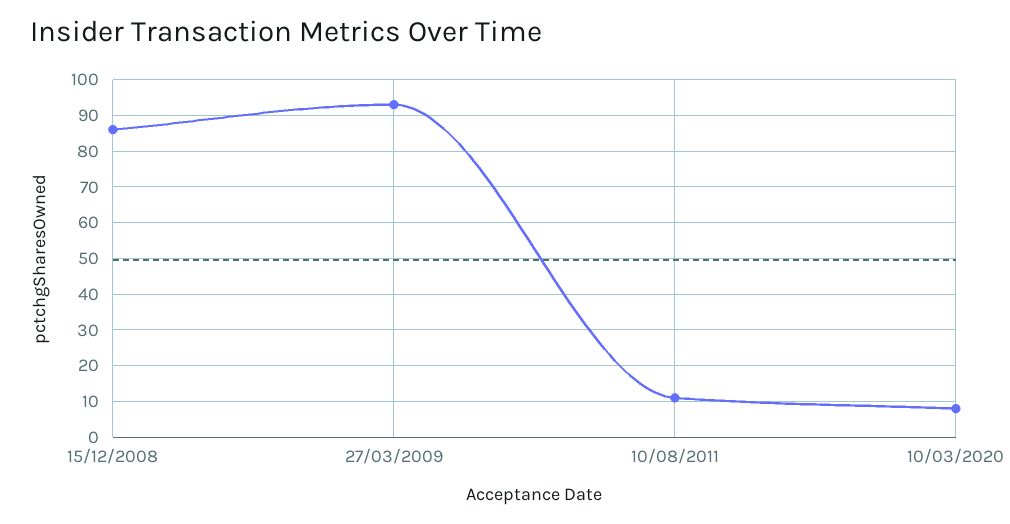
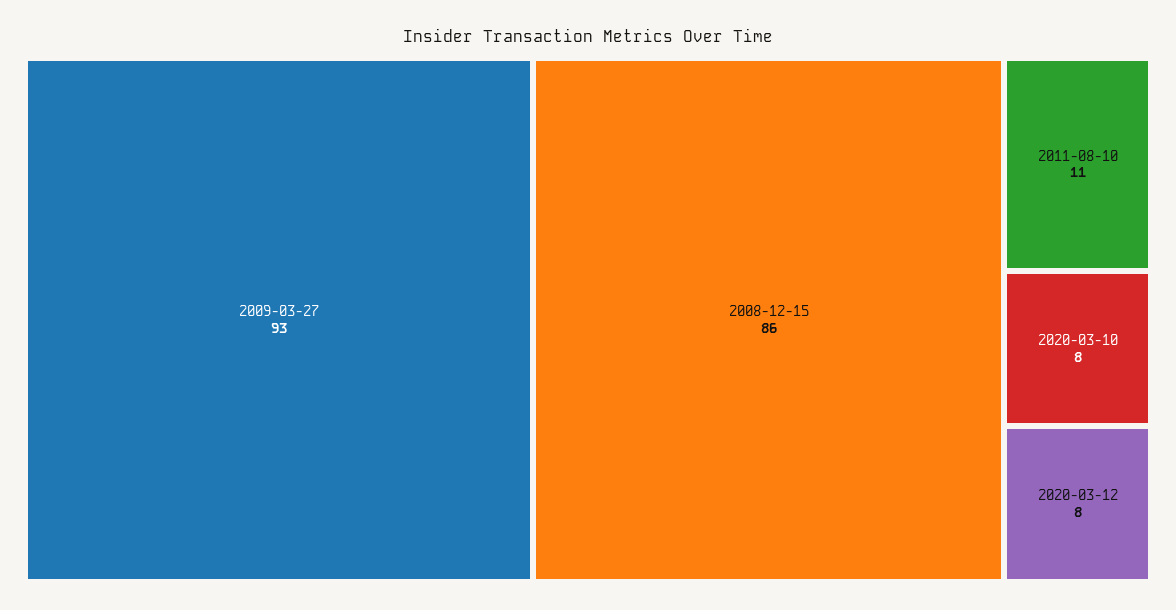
2020-03-12: none -> 8

